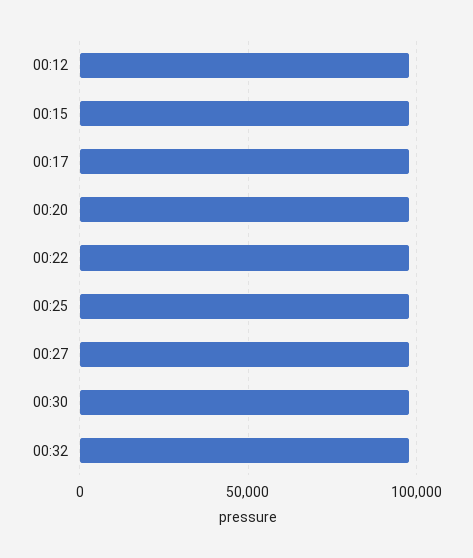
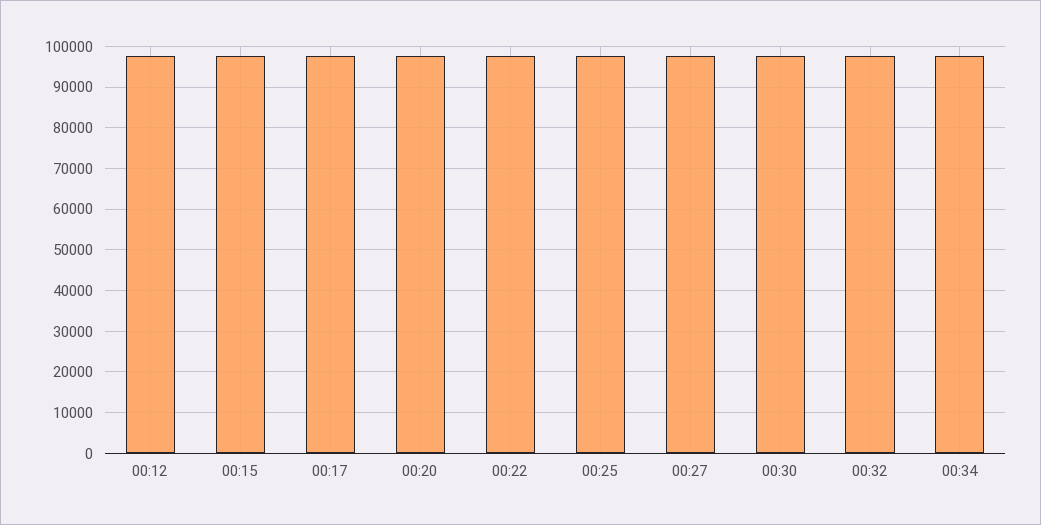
00:34: none -> 98000

